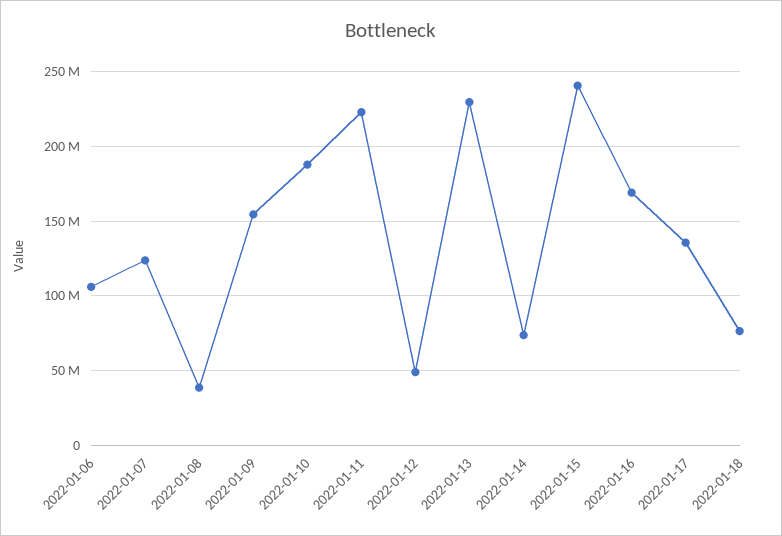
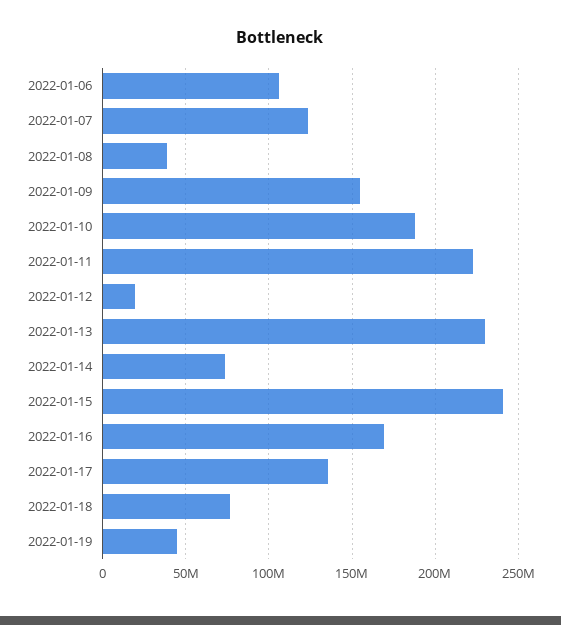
2022-01-12: 50000000 -> 20000000
2022-01-19: none -> 45000000

